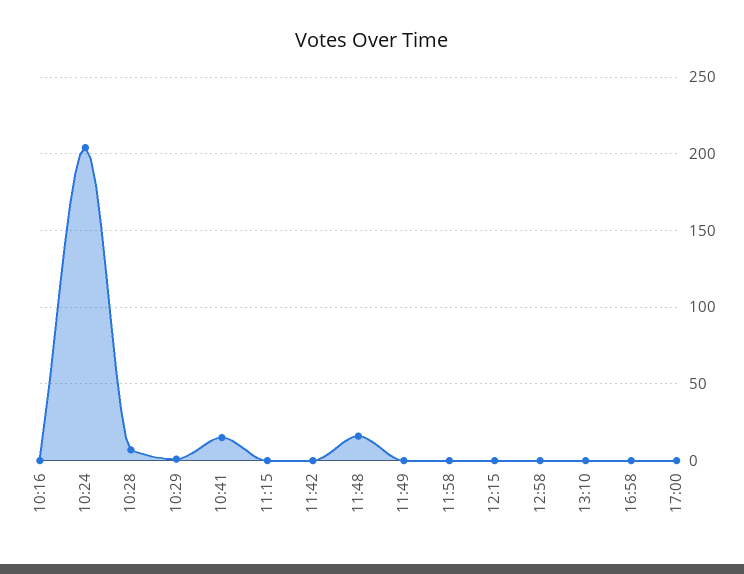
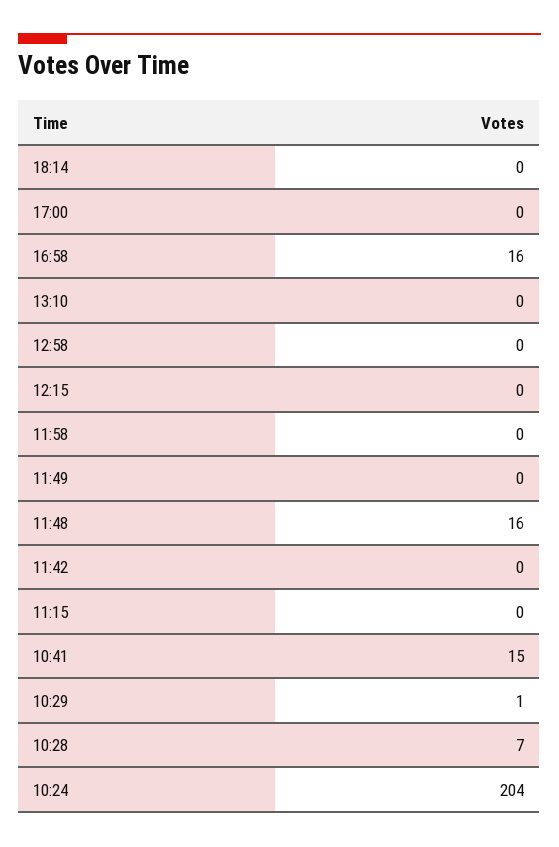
10:16: 0 -> none
16:58: 0 -> 16
18:14: none -> 0

